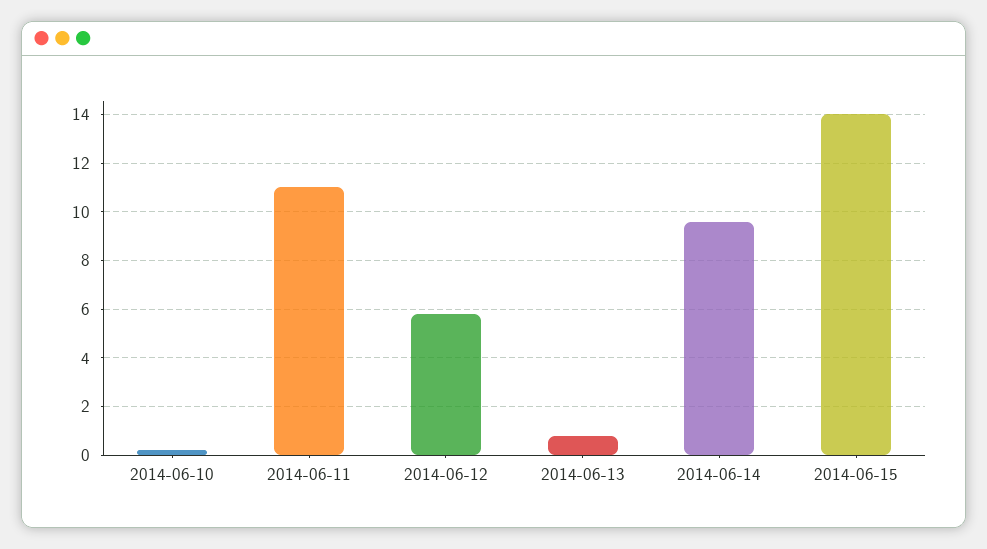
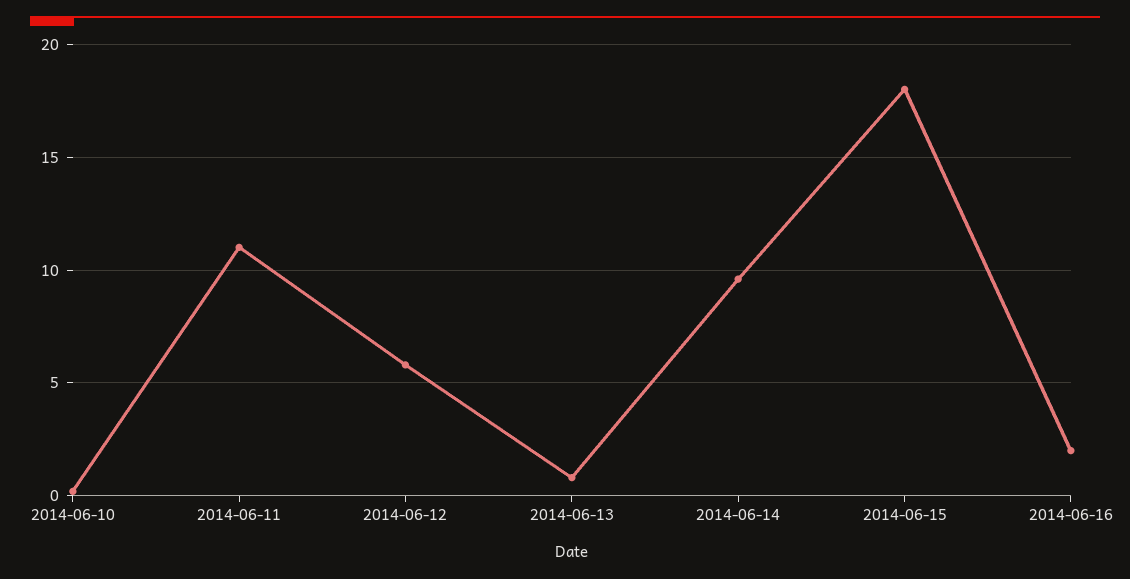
2014-06-15: 14 -> 18
2014-06-16: none -> 2

